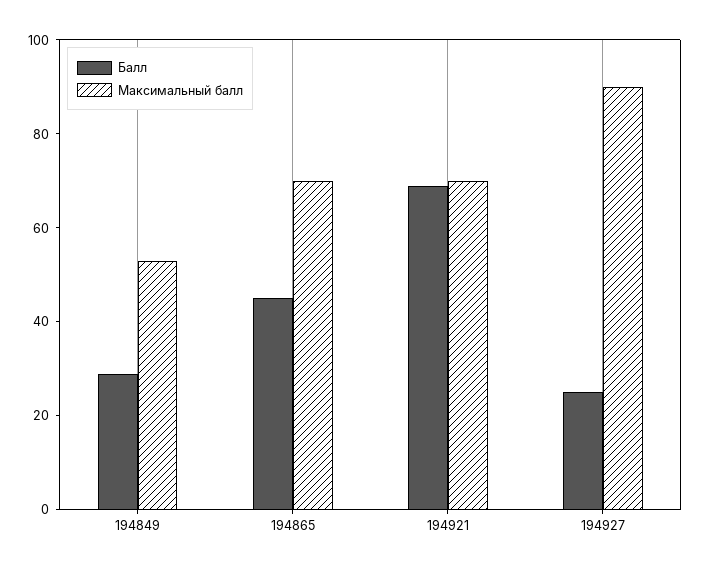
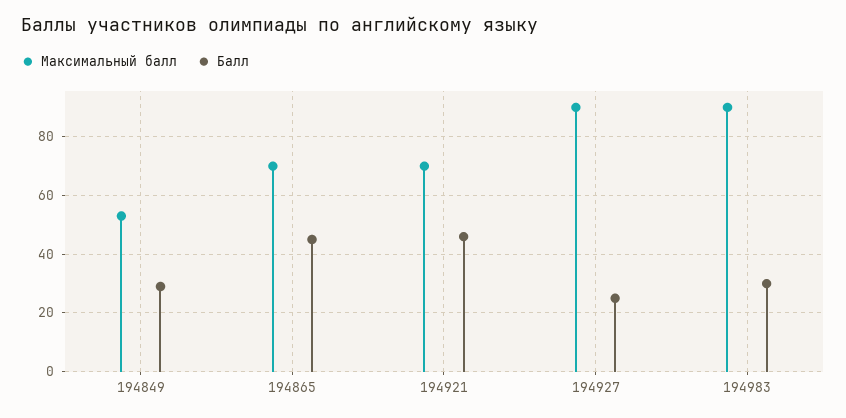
Балл, 194921: 70 -> 45
Максимальный балл, 194983: none -> 90
Балл, 194983: none -> 30

